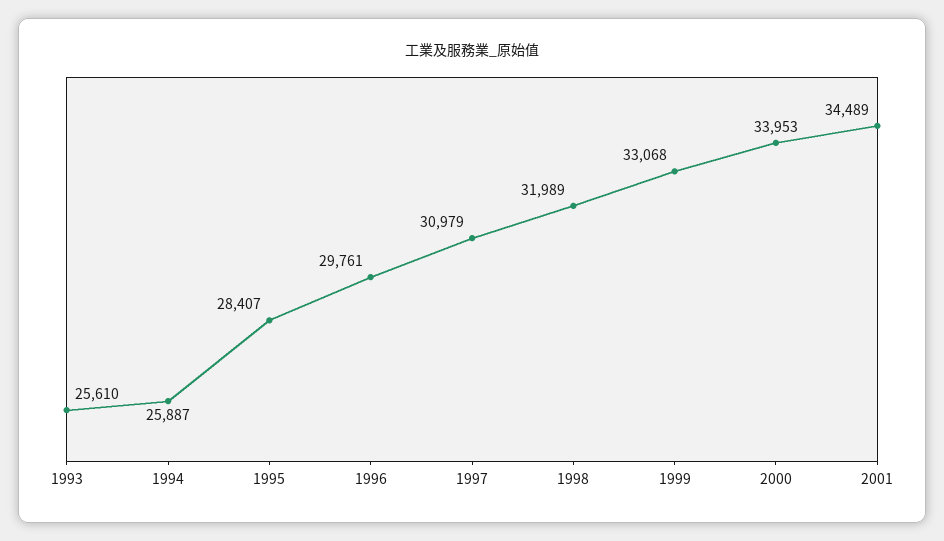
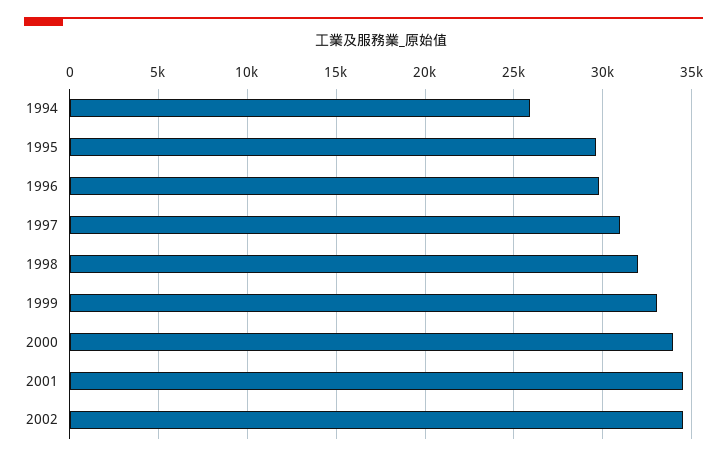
1993: 25610 -> none
1995: 28407 -> 29500
2002: none -> 34500

